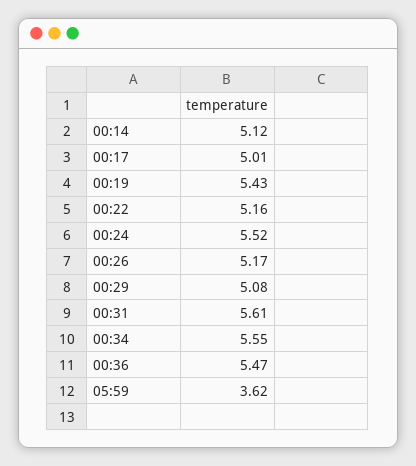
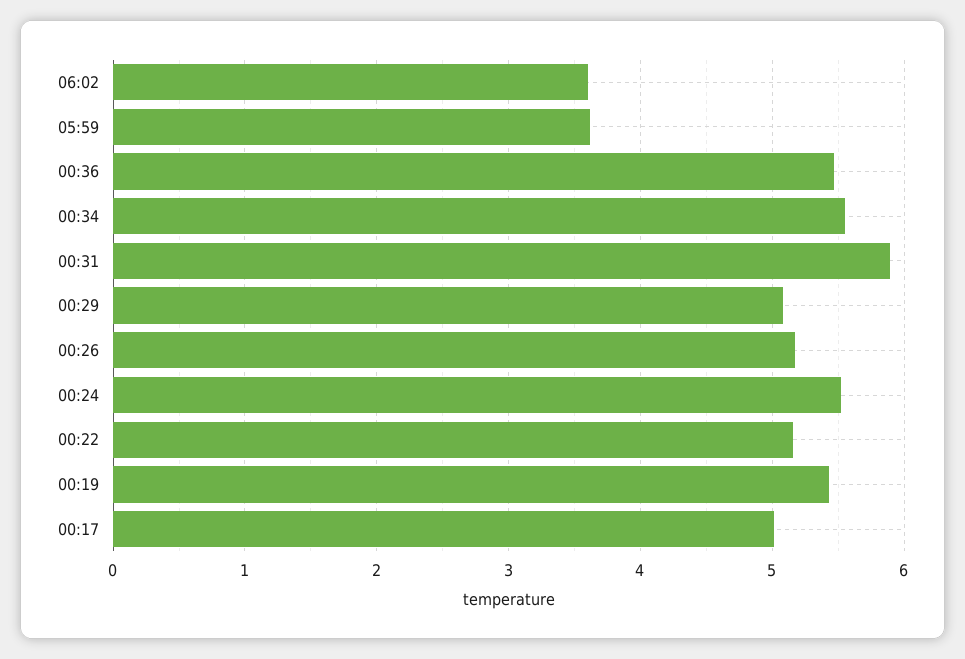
00:14: 5.12 -> none
00:31: 5.61 -> 5.9
06:02: none -> 3.6

